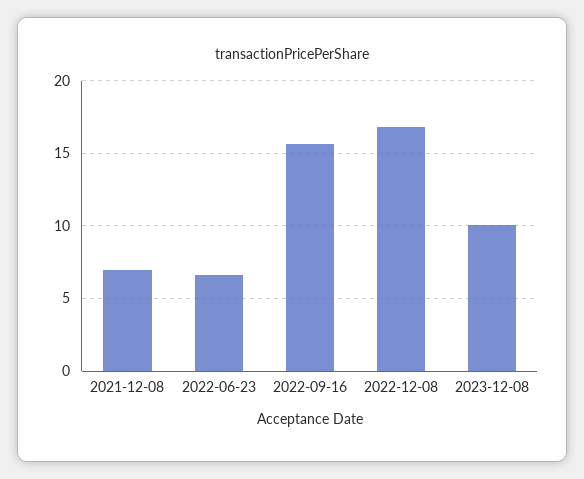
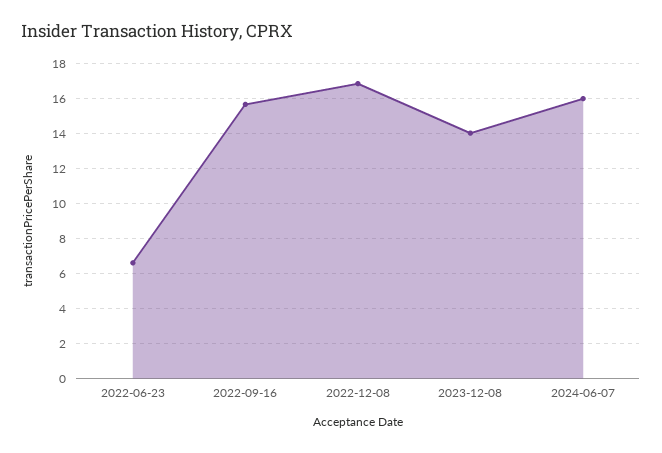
2021-12-08: 7 -> none
2023-12-08: 10 -> 14
2024-06-07: none -> 16

